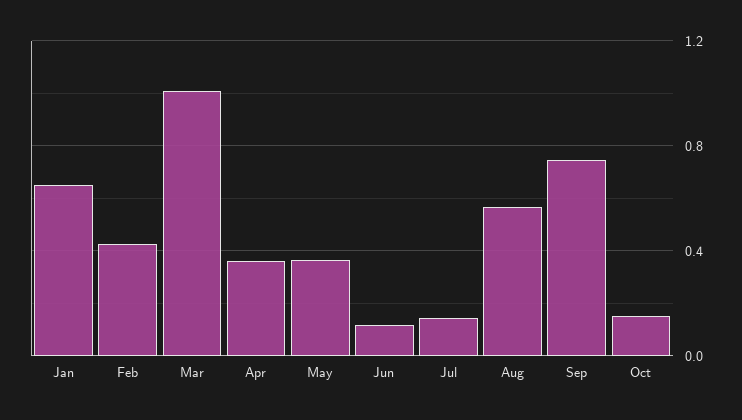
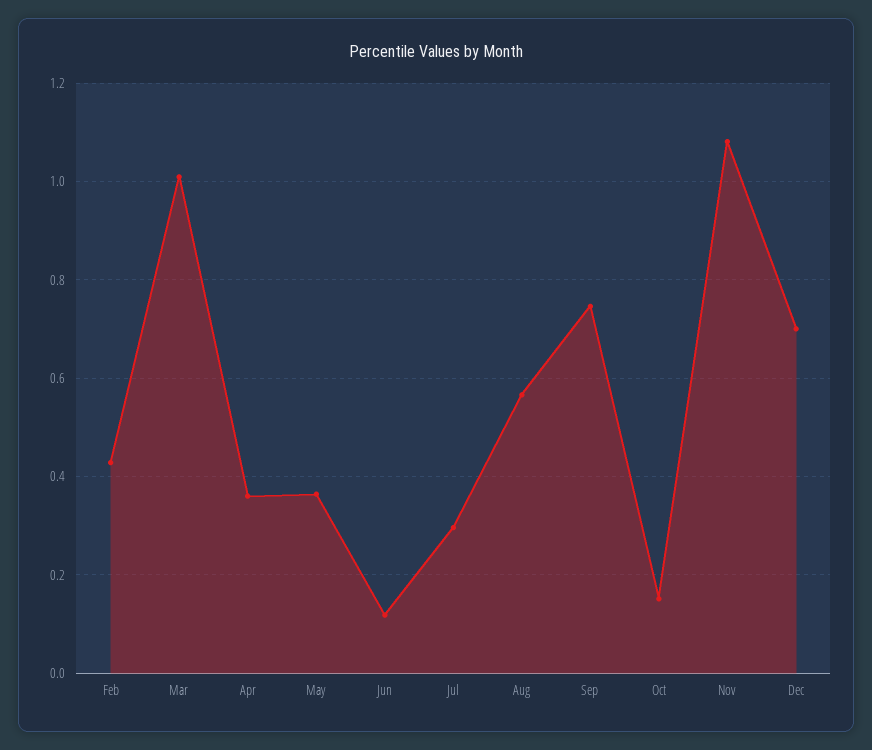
Jan: 0.65 -> none
Jul: 0.15 -> 0.3
Nov: none -> 1.08
Dec: none -> 0.7

